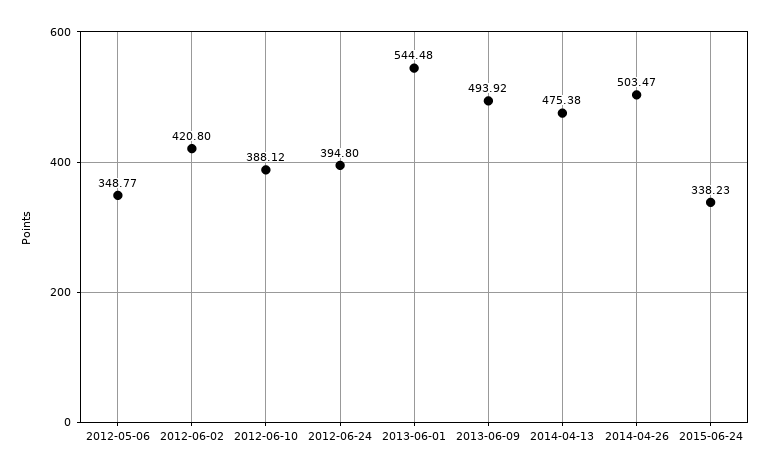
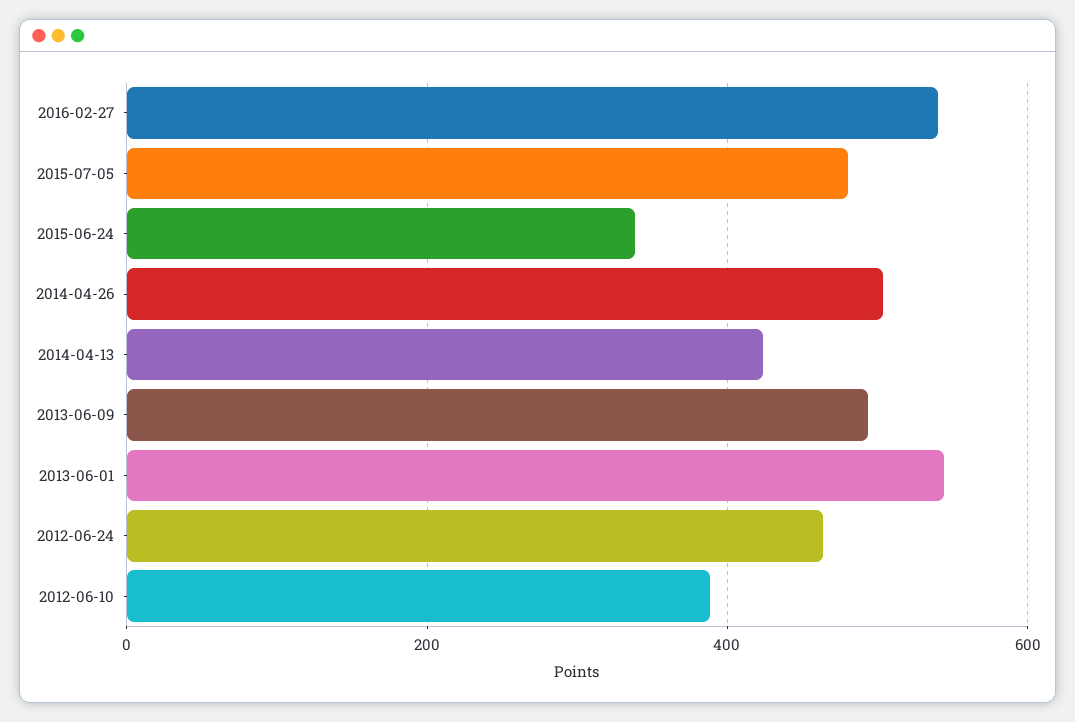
2012-05-06: 348.77 -> none
2012-06-02: 420.8 -> none
2012-06-24: 394.8 -> 460
2014-04-13: 475.38 -> 420
2016-02-27: none -> 540
2015-07-05: none -> 480

